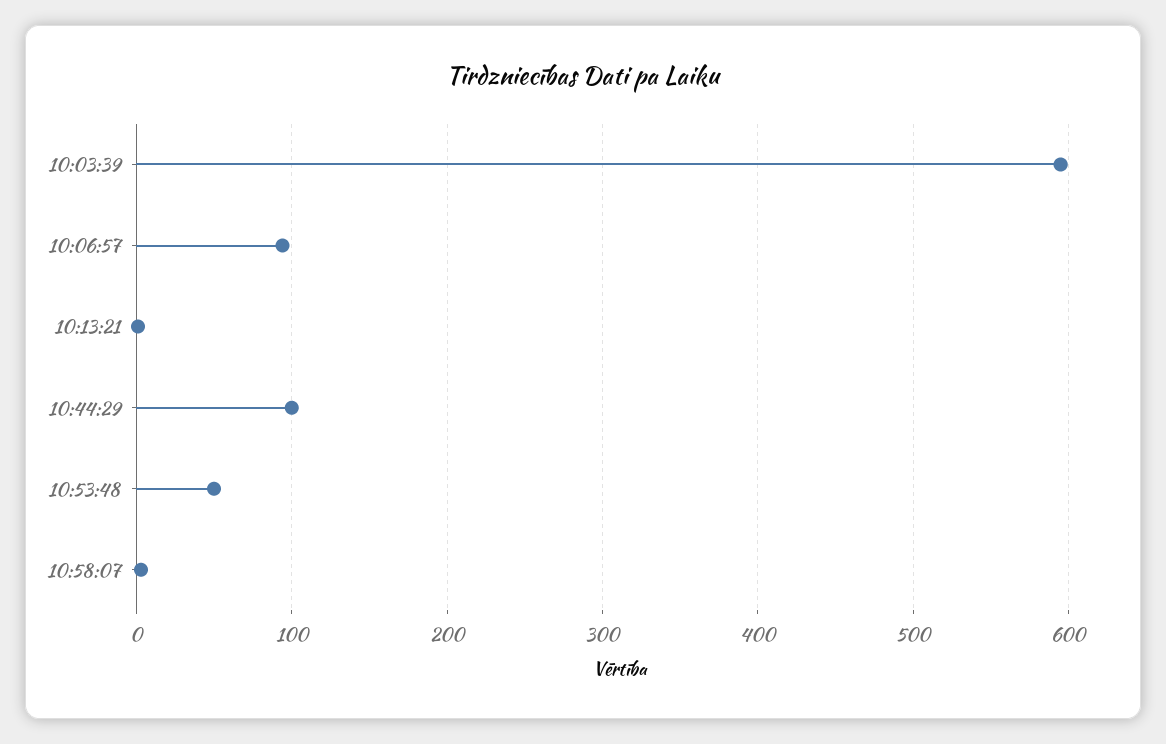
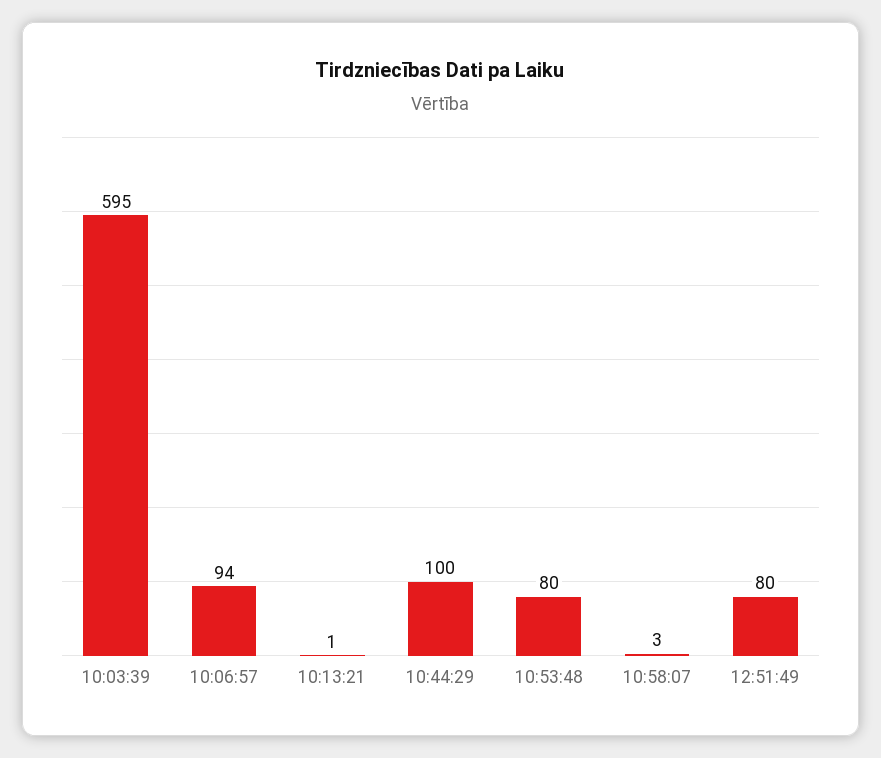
10:53:48: 50 -> 80
12:51:49: none -> 80

